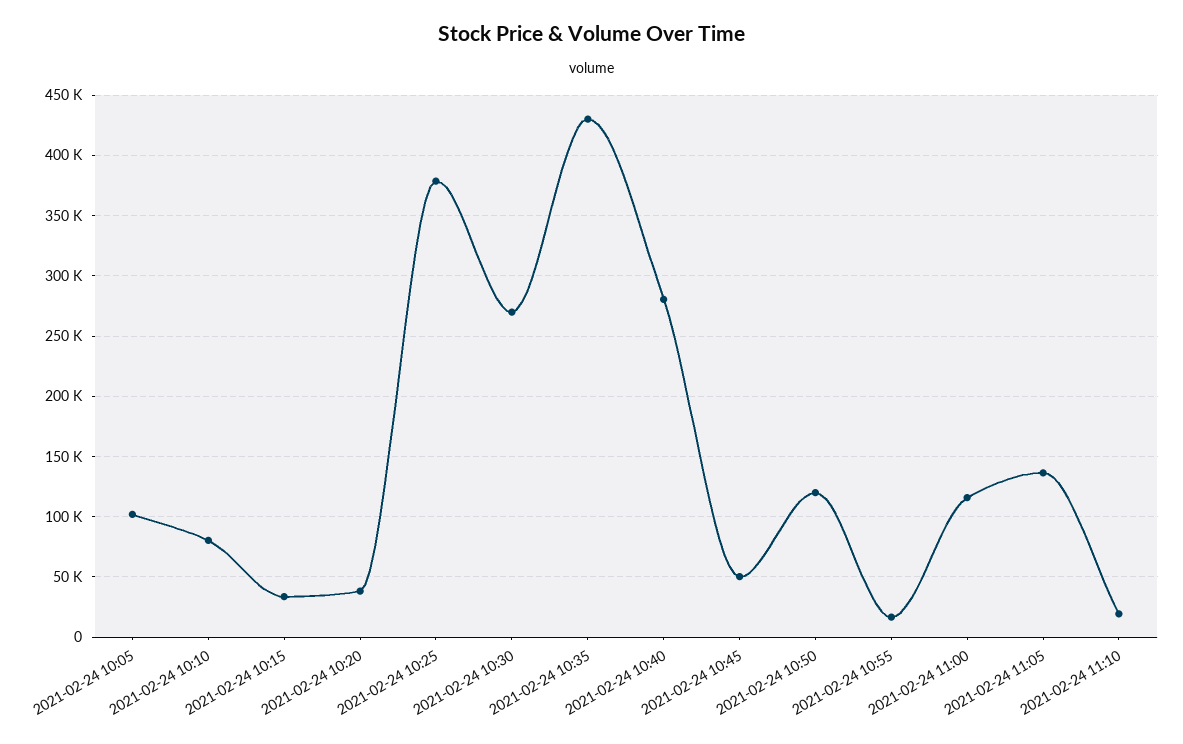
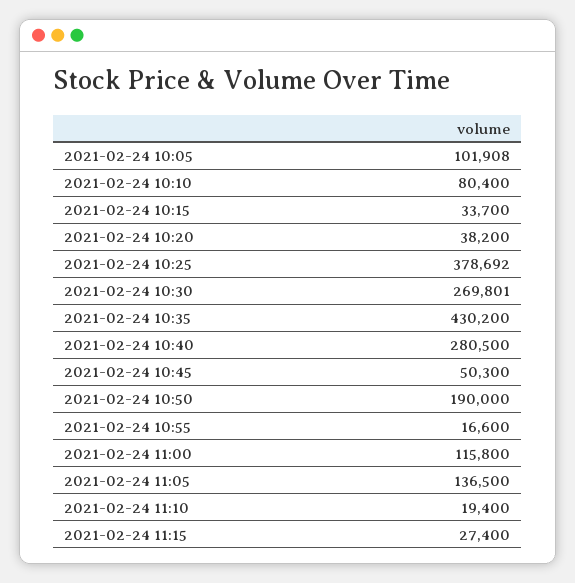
2021-02-24 10:50: 120000 -> 190000
2021-02-24 11:15: none -> 27400

